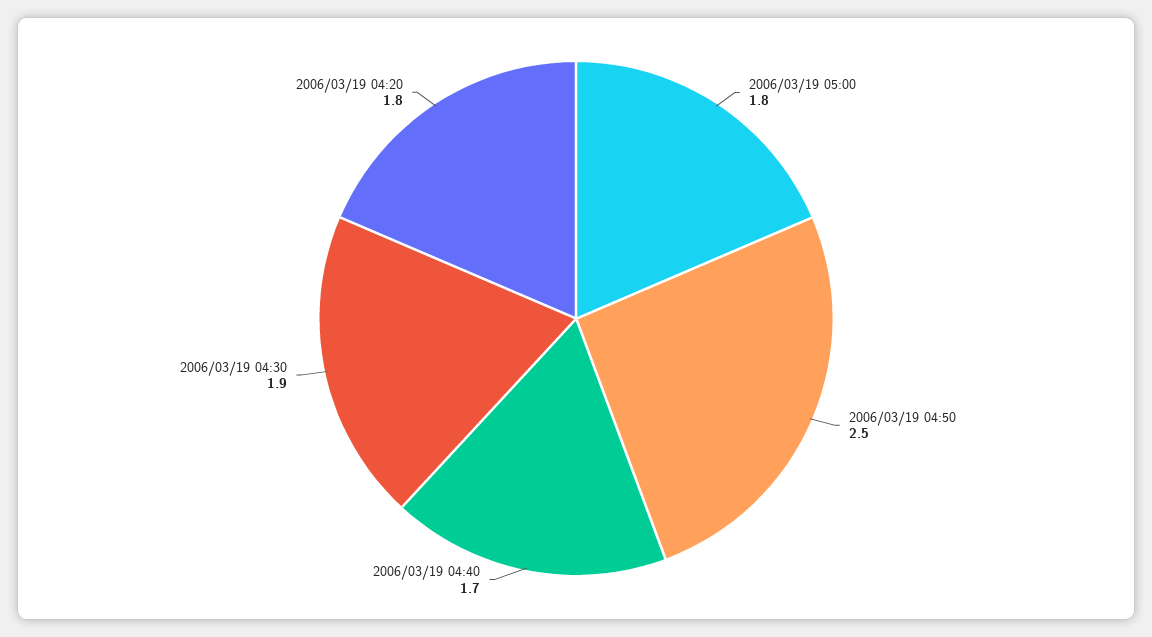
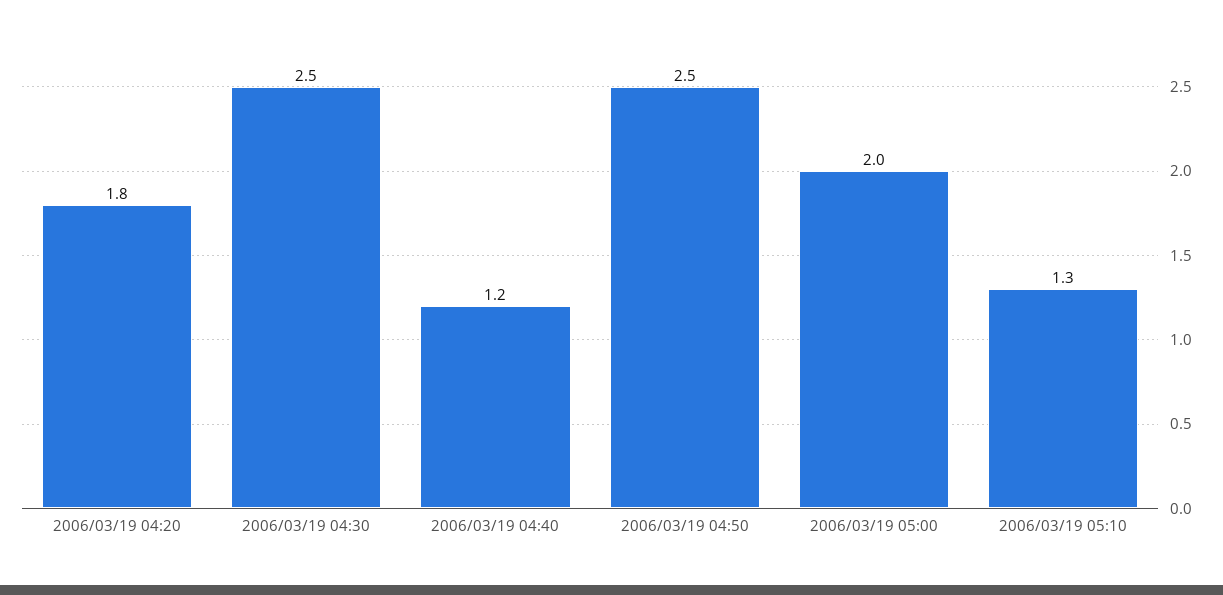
2006/03/19 05:00: 1.8 -> 2
2006/03/19 04:40: 1.7 -> 1.2
2006/03/19 04:30: 1.9 -> 2.5
2006/03/19 05:10: none -> 1.3

